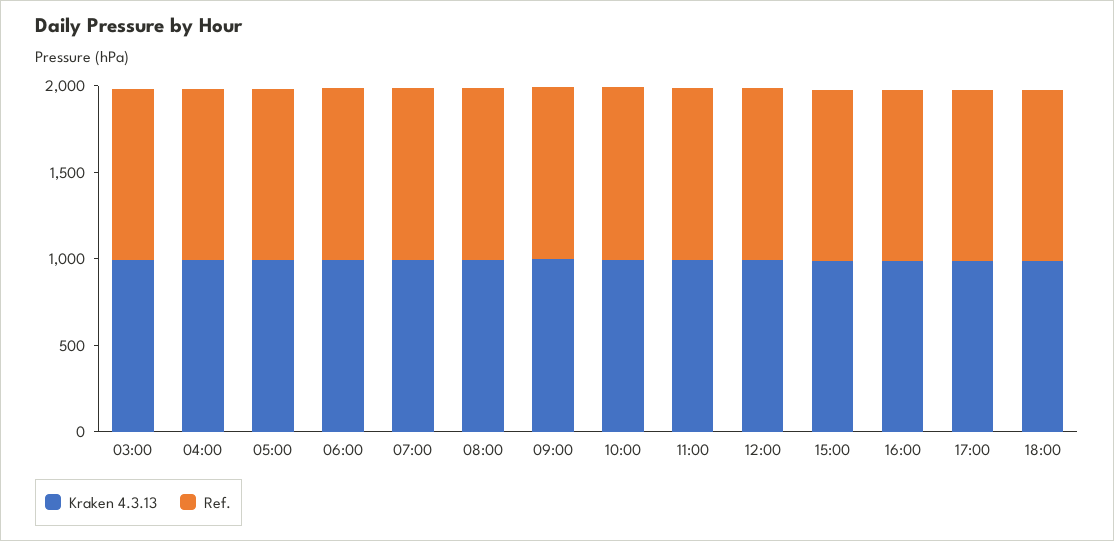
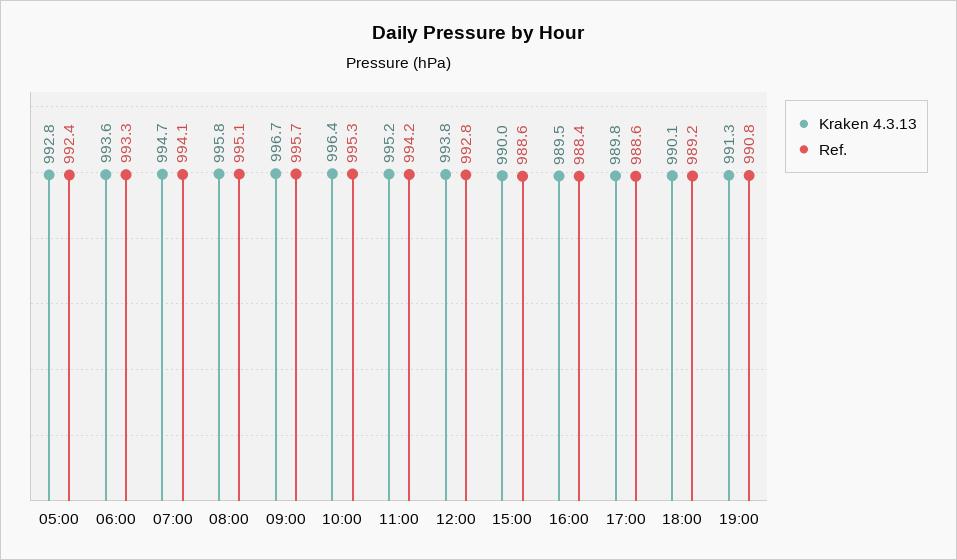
Kraken 4.3.13, 03:00: 1000 -> none
Ref., 03:00: 1000 -> none
Kraken 4.3.13, 04:00: 1000 -> none
Ref., 04:00: 1000 -> none
Kraken 4.3.13, 19:00: none -> 991.3
Ref., 19:00: none -> 990.8

